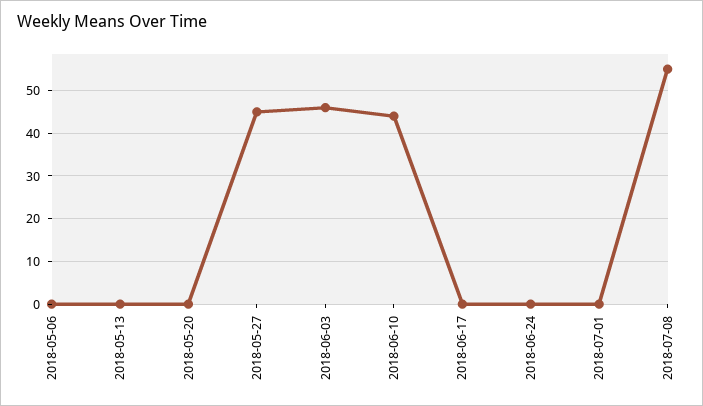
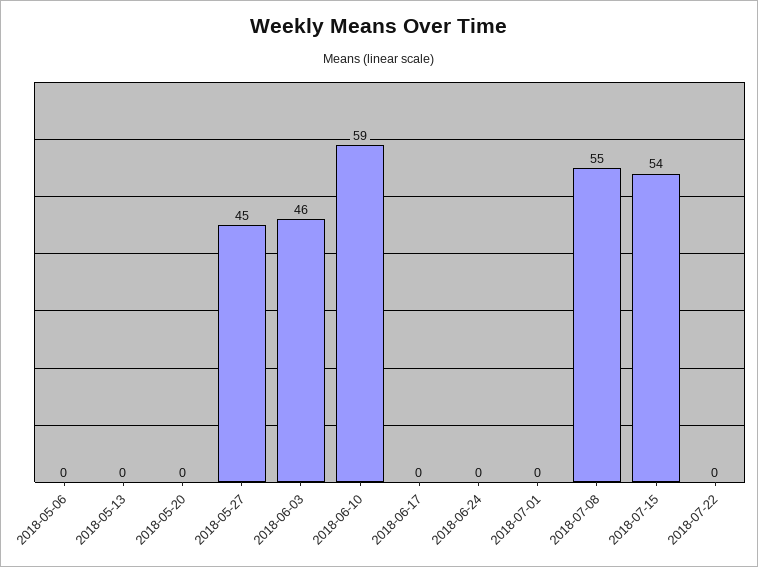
2018-06-10: 45 -> 59
2018-07-15: none -> 54
2018-07-22: none -> 0

